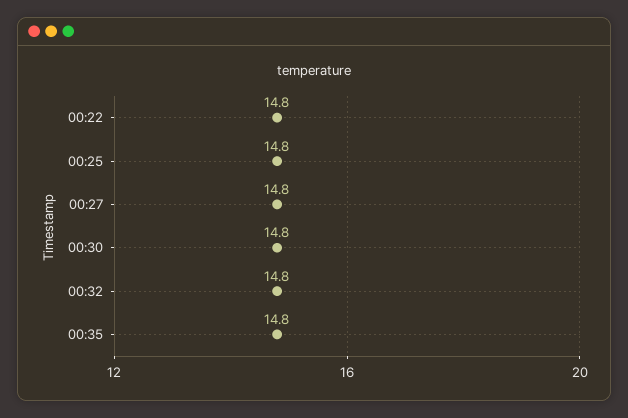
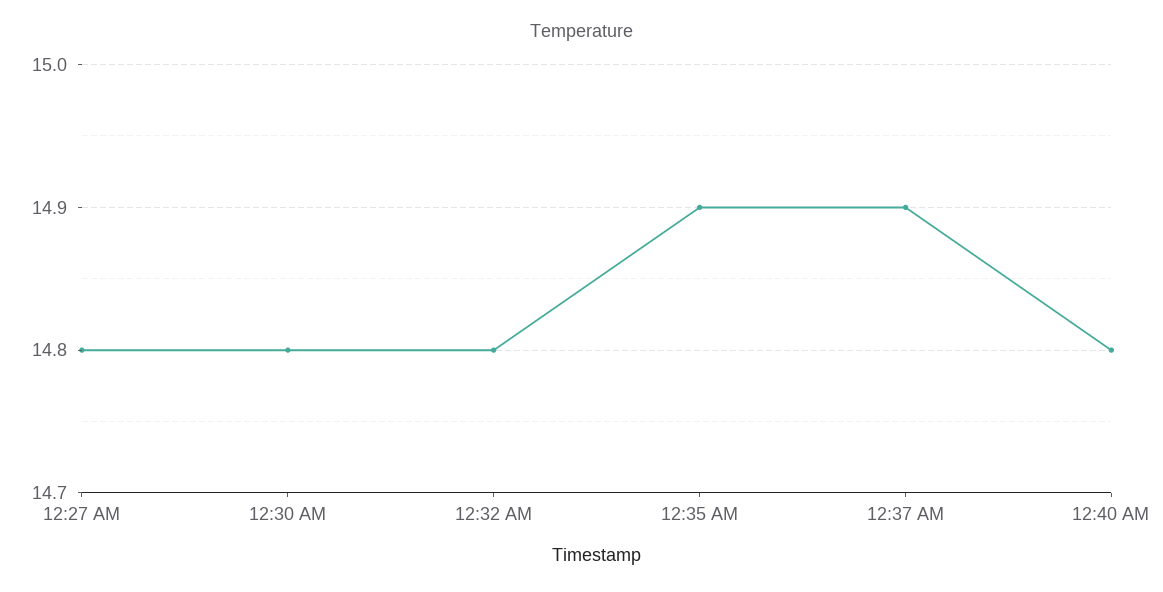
00:22: 14.8 -> none
00:25: 14.8 -> none
00:35: 14.8 -> 14.9
12:37 AM: none -> 14.9
12:40 AM: none -> 14.8

